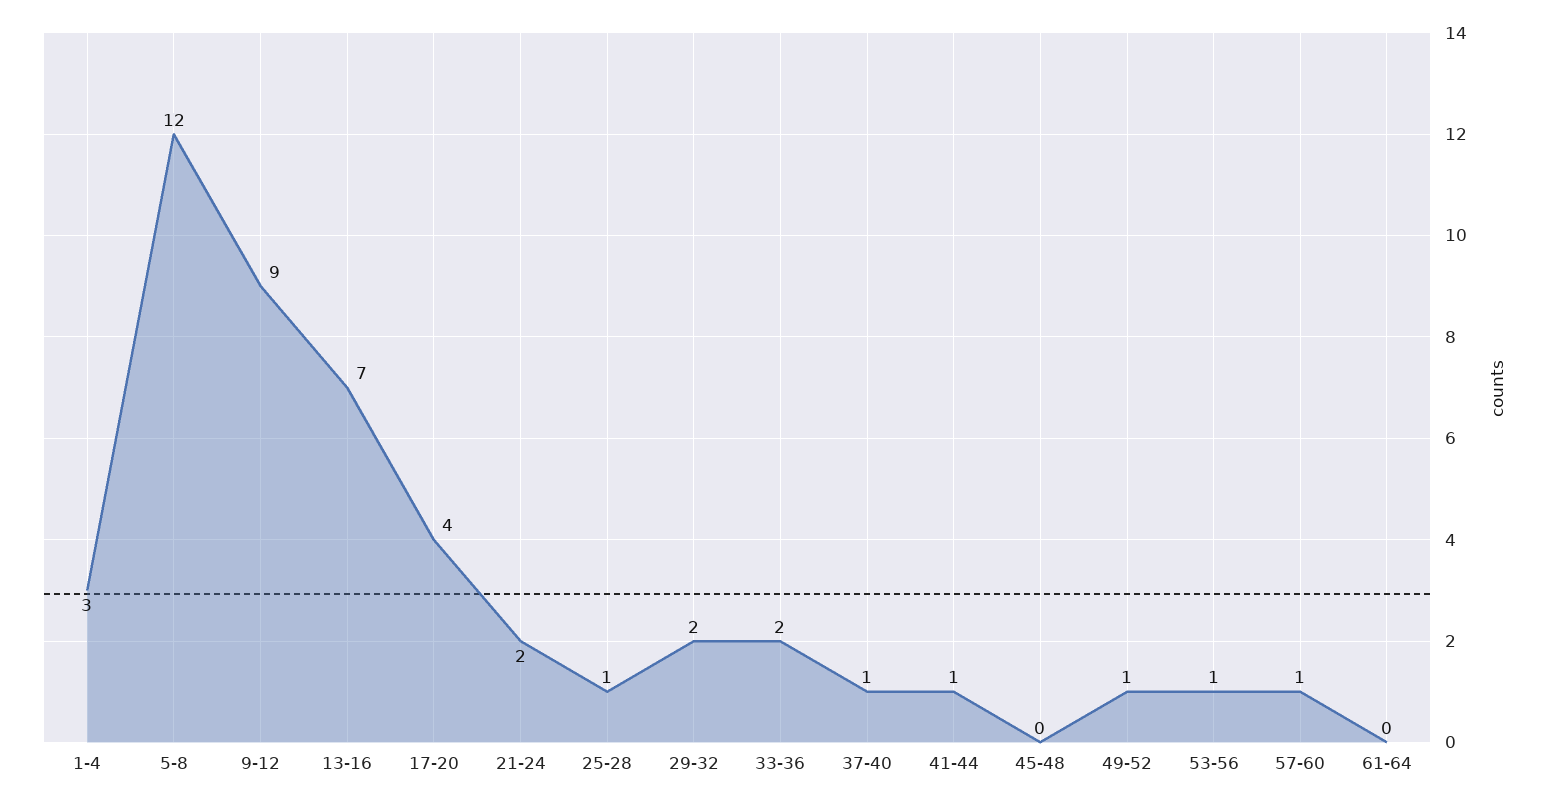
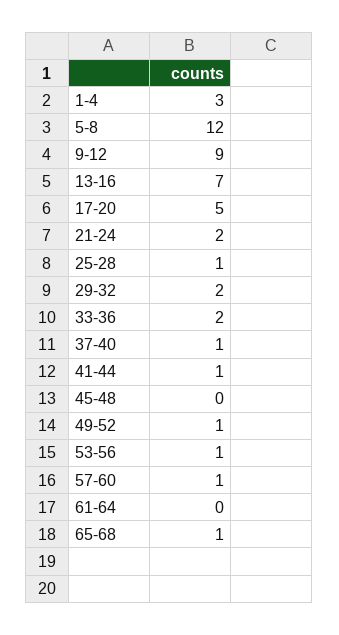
17-20: 4 -> 5
65-68: none -> 1

